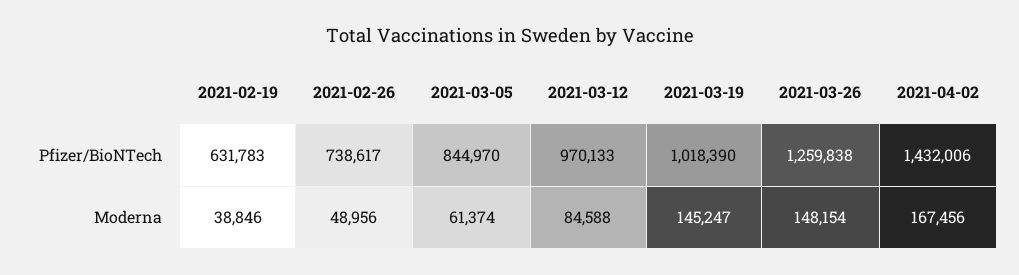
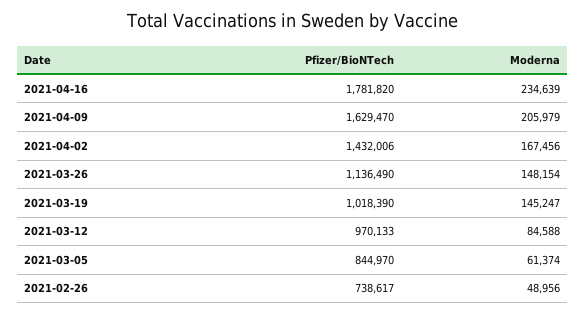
2021-02-19, Pfizer/BioNTech: 631783 -> none
2021-03-26, Pfizer/BioNTech: 1259838 -> 1136490
2021-02-19, Moderna: 38846 -> none
2021-04-16, Pfizer/BioNTech: none -> 1781820
2021-04-16, Moderna: none -> 234639
2021-04-09, Pfizer/BioNTech: none -> 1629470
2021-04-09, Moderna: none -> 205979

